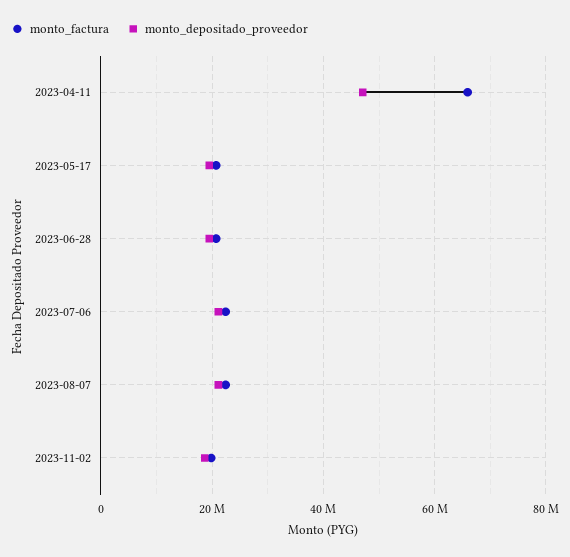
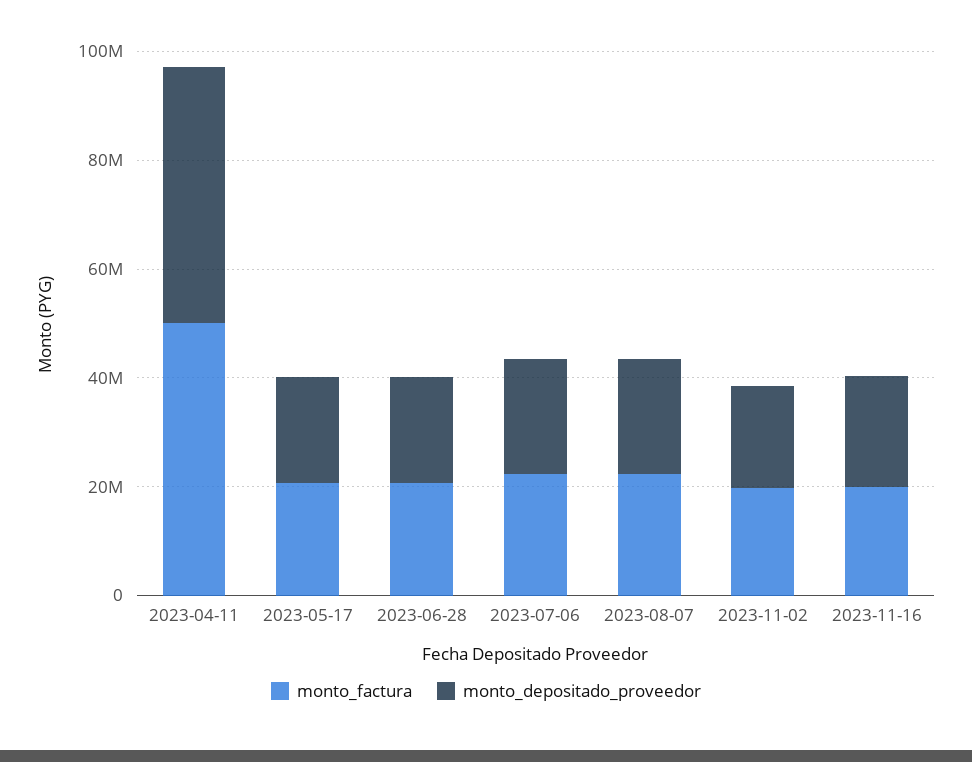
monto_factura, 2023-04-11: 66000000 -> 50000000
monto_factura, 2023-11-16: none -> 20000000
monto_depositado_proveedor, 2023-11-16: none -> 20000000

